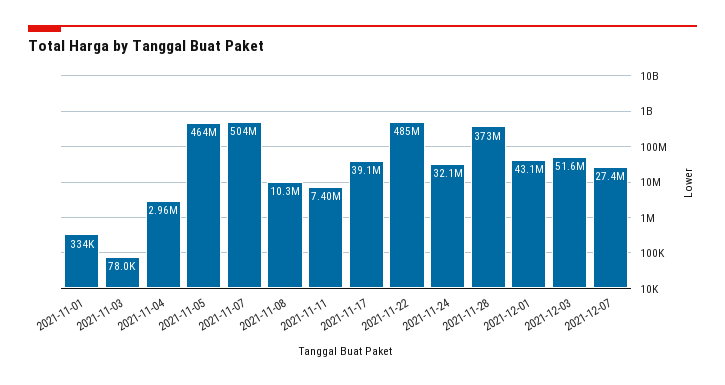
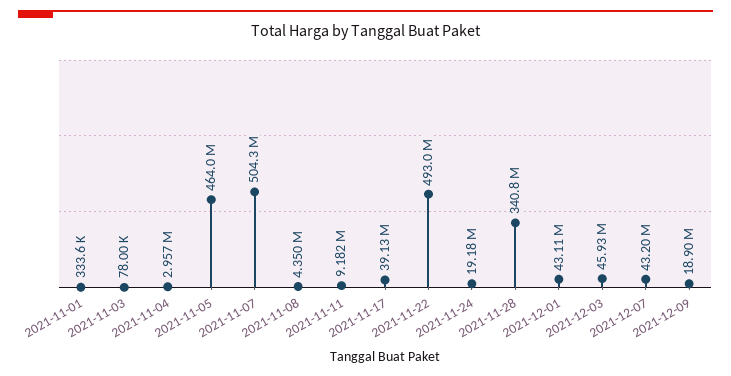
2021-11-08: 10300000 -> 4350000
2021-11-11: 7400000 -> 9182000
2021-11-22: 485000000 -> 493000000
2021-11-24: 32100000 -> 19180000
2021-11-28: 373000000 -> 340800000
2021-12-03: 51600000 -> 45930000
2021-12-07: 27400000 -> 43200000
2021-12-09: none -> 18900000

